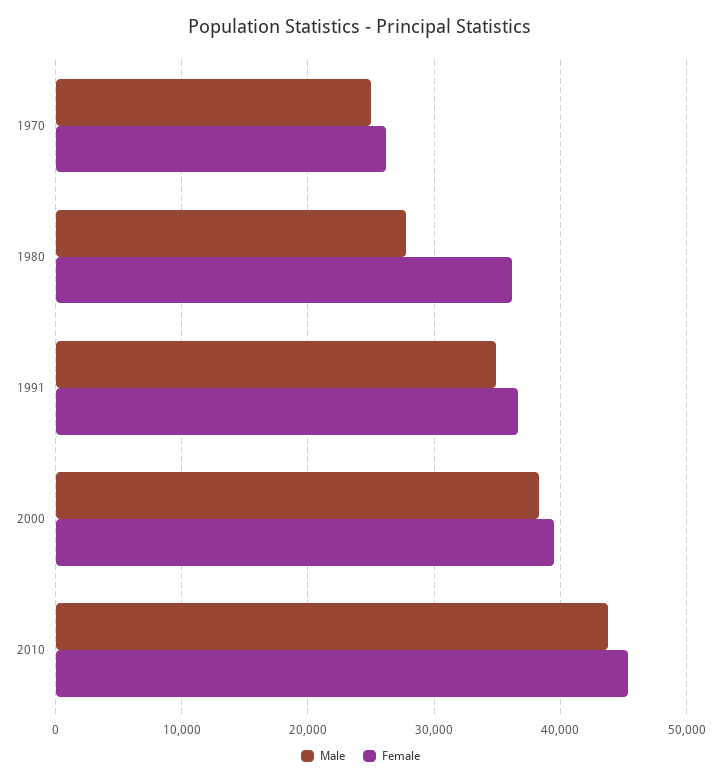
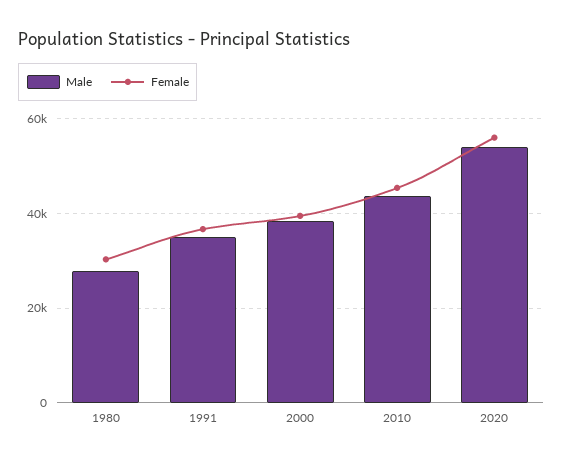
Male, 1970: 25000 -> none
Female, 1970: 26000 -> none
Female, 1980: 36000 -> 30000
Male, 2020: none -> 54000
Female, 2020: none -> 56000

